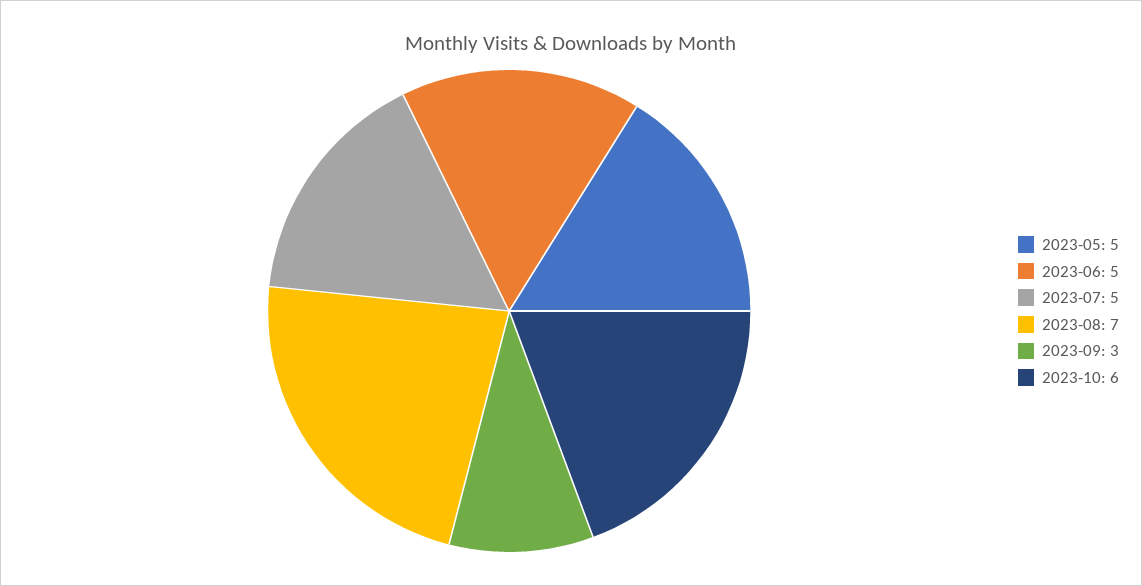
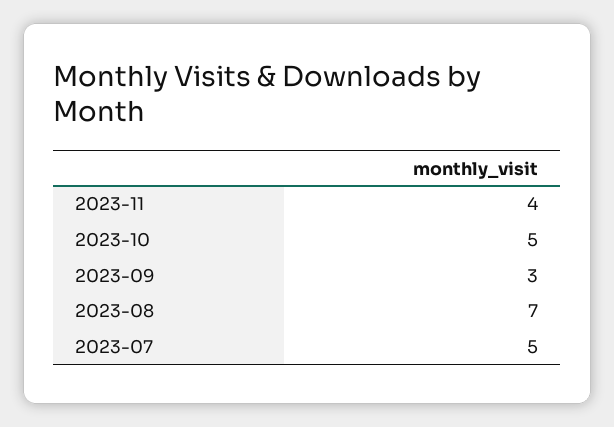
2023-05: 5 -> none
2023-06: 5 -> none
2023-10: 6 -> 5
2023-11: none -> 4

